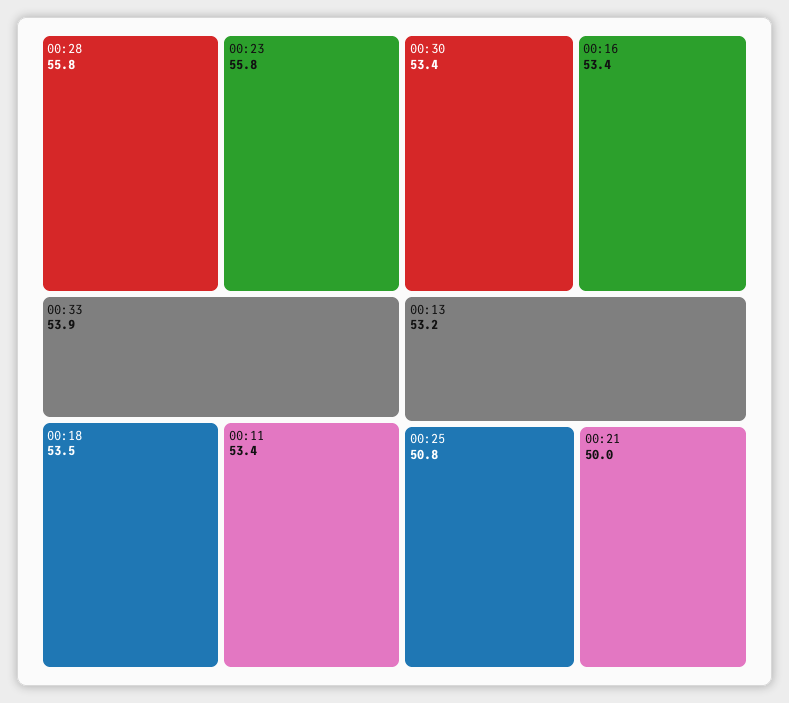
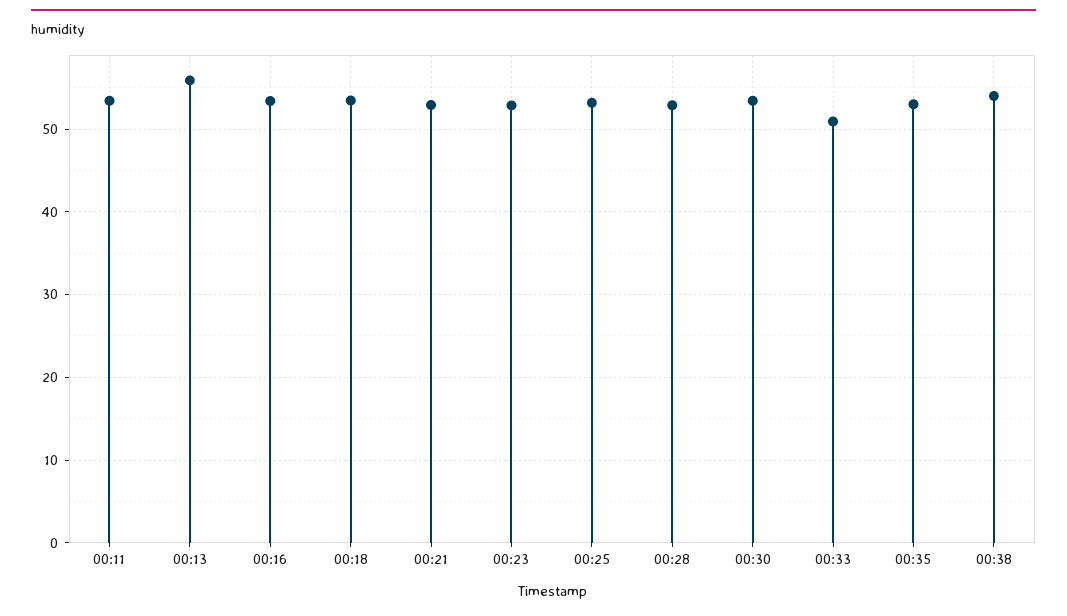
00:28: 55.8 -> 53
00:23: 55.8 -> 53
00:33: 53.9 -> 51
00:13: 53.2 -> 56
00:25: 50.8 -> 53
00:21: 50 -> 53
00:35: none -> 53
00:38: none -> 54

